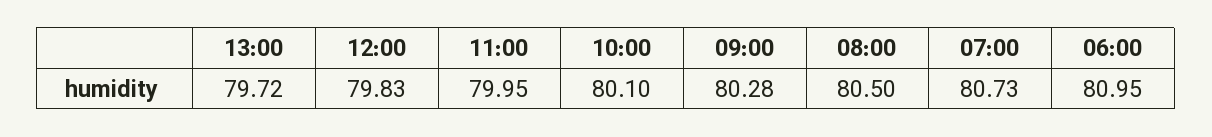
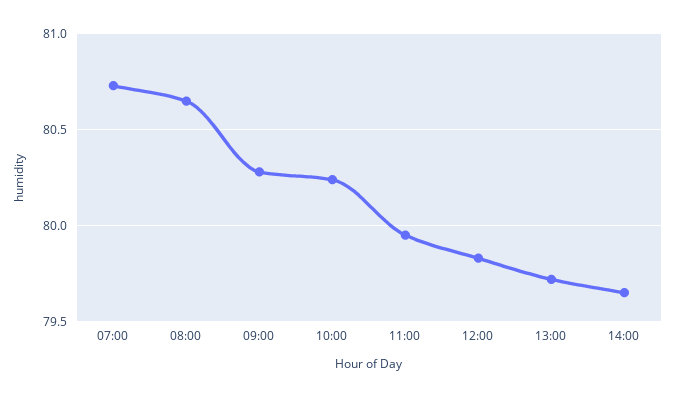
10:00: 80.1 -> 80.25
08:00: 80.5 -> 80.65
06:00: 80.95 -> none
14:00: none -> 79.65

